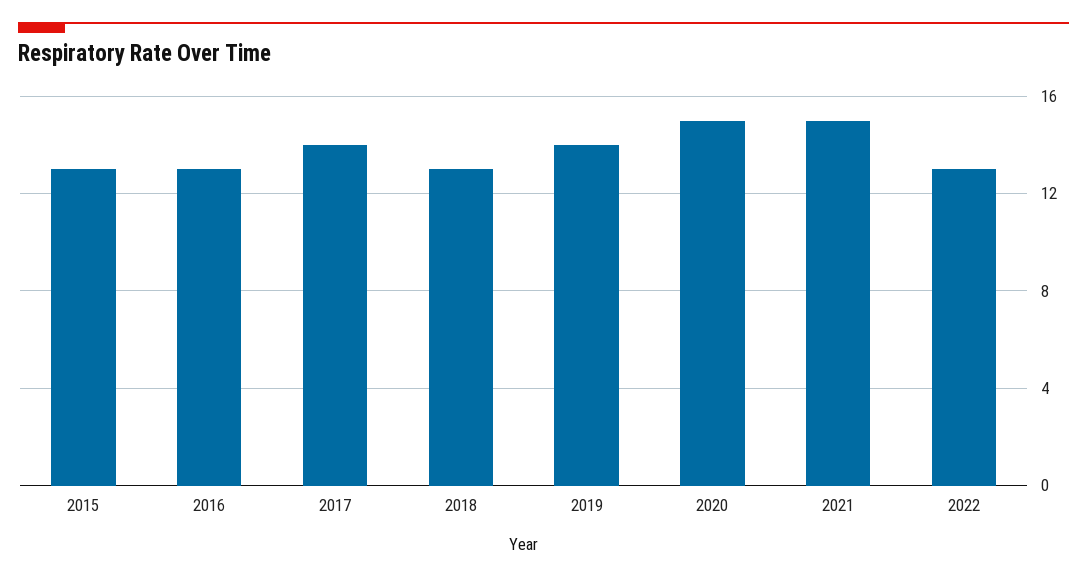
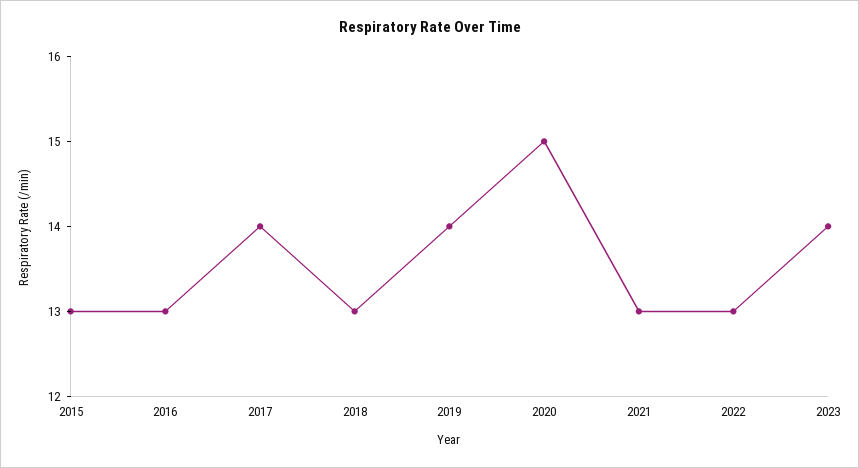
2021: 15 -> 13
2023: none -> 14

